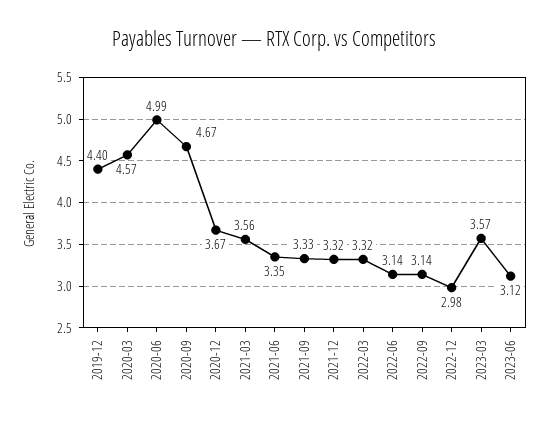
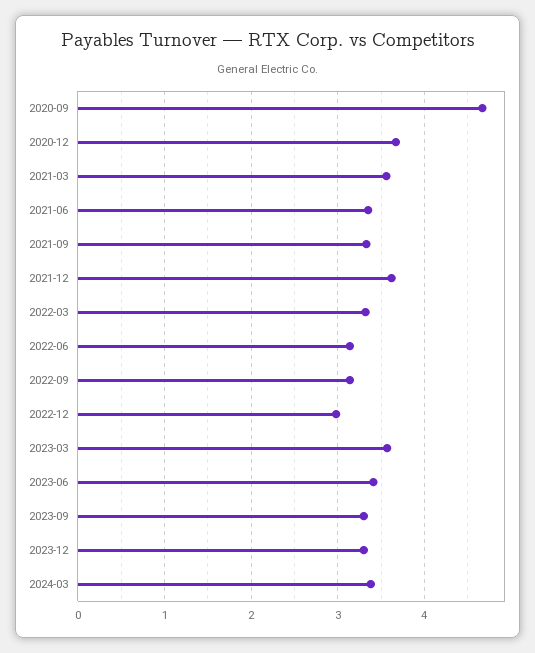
2019-12: 4.4 -> none
2020-03: 4.57 -> none
2020-06: 4.99 -> none
2021-12: 3.32 -> 3.6
2023-06: 3.12 -> 3.4
2023-09: none -> 3.3
2023-12: none -> 3.3
2024-03: none -> 3.4

